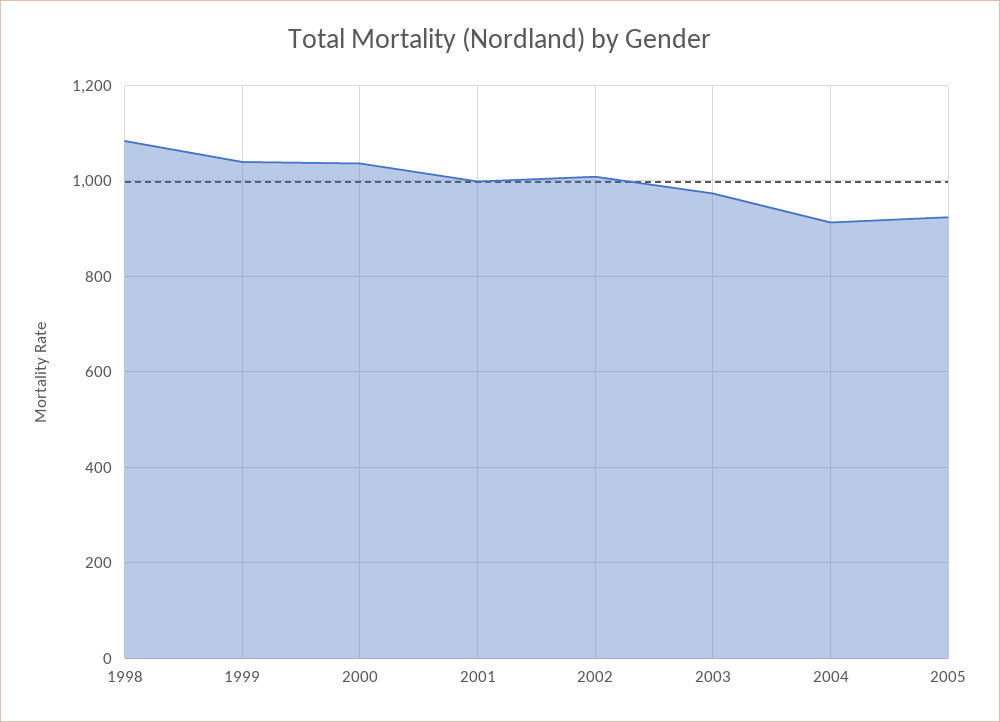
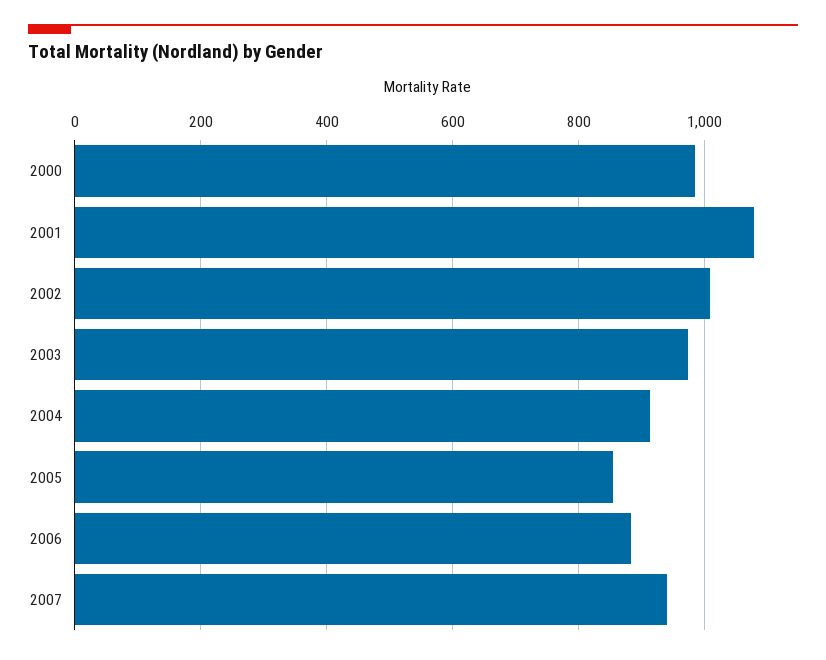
1998: 1080 -> none
1999: 1040 -> none
2000: 1040 -> 980
2001: 1000 -> 1080
2005: 920 -> 860
2006: none -> 880
2007: none -> 940

